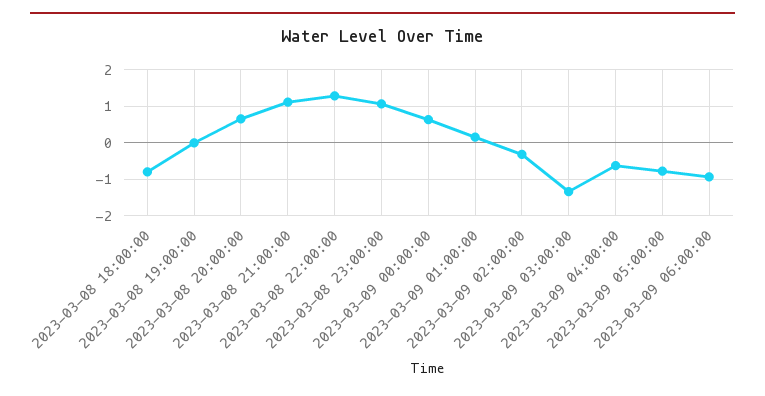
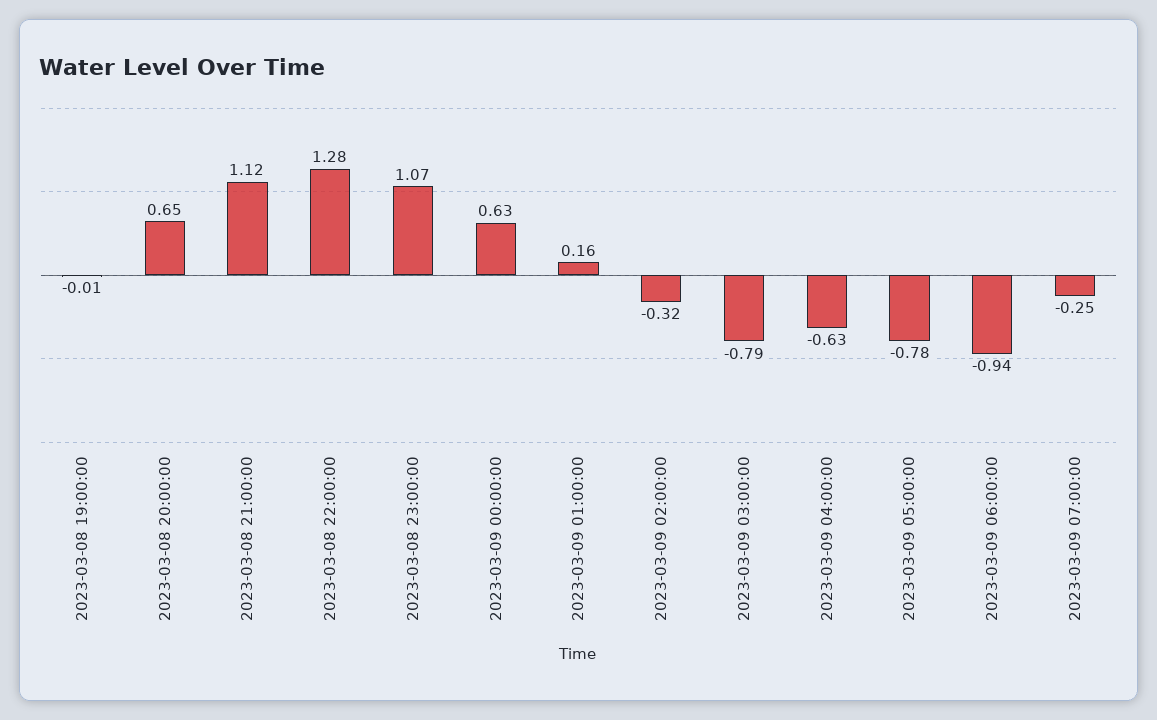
2023-03-08 18:00:00: -0.8 -> none
2023-03-09 03:00:00: -1.4 -> -0.79
2023-03-09 07:00:00: none -> -0.25

